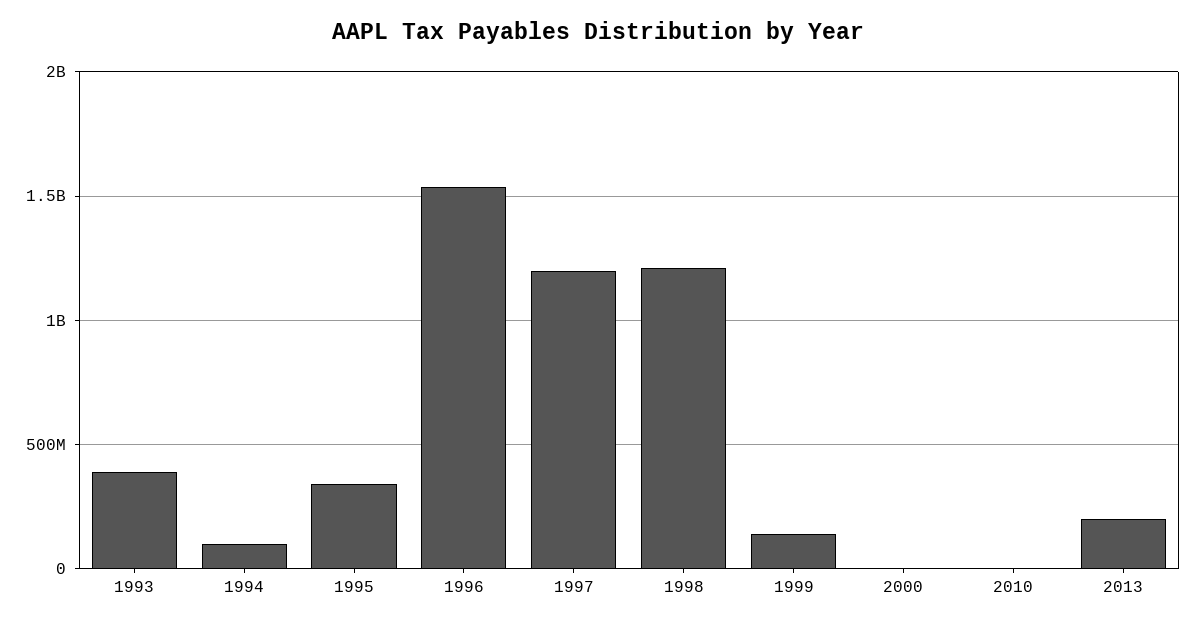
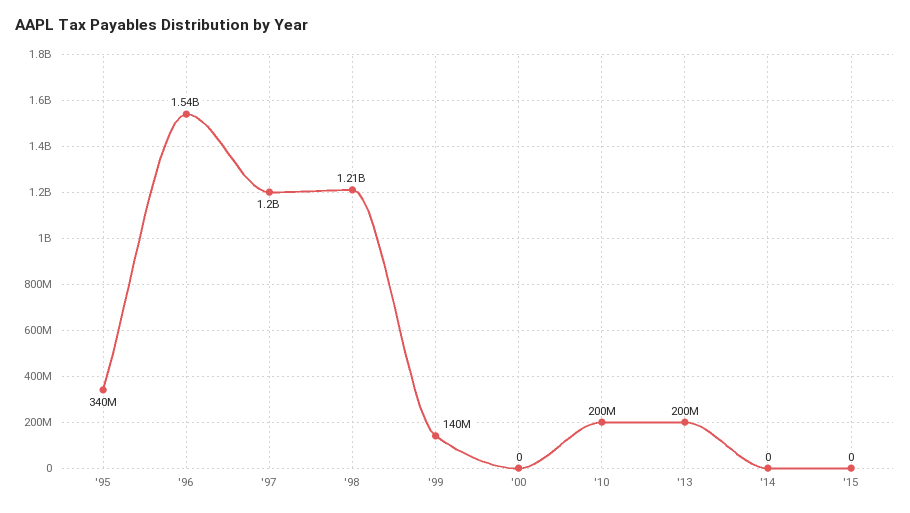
1993: 400000000 -> none
1994: 100000000 -> none
2010: 0 -> 200000000
'14: none -> 0
'15: none -> 0

